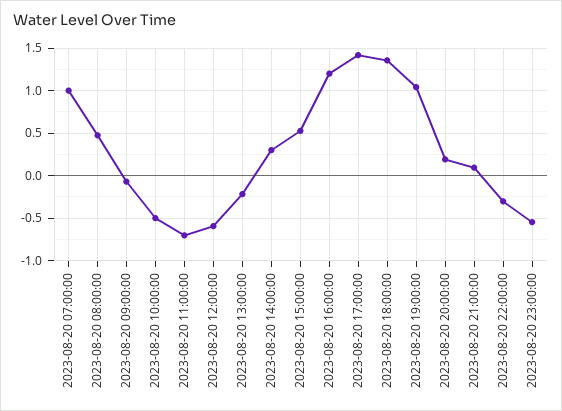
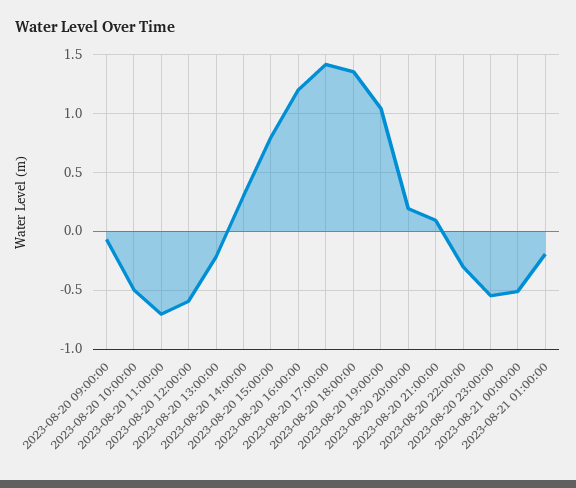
2023-08-20 07:00:00: 1 -> none
2023-08-20 08:00:00: 0.5 -> none
2023-08-20 15:00:00: 0.5 -> 0.8
2023-08-21 00:00:00: none -> -0.5
2023-08-21 01:00:00: none -> -0.2

